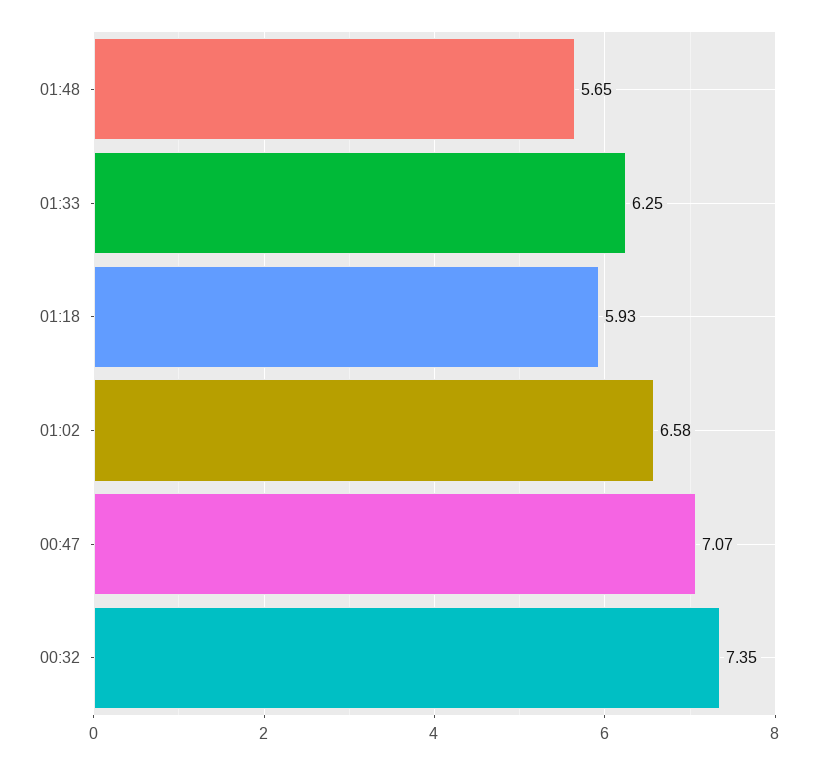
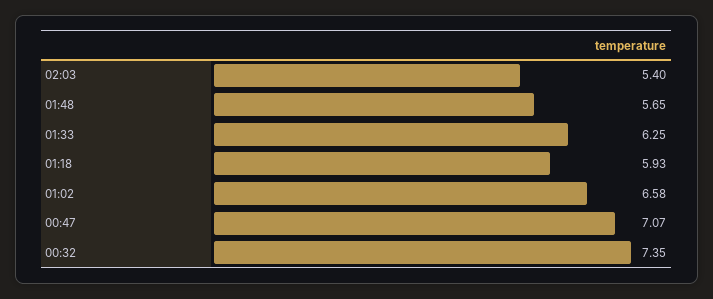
02:03: none -> 5.4

